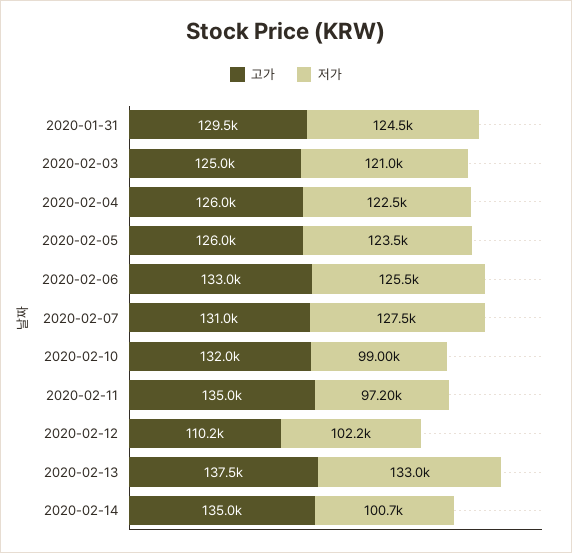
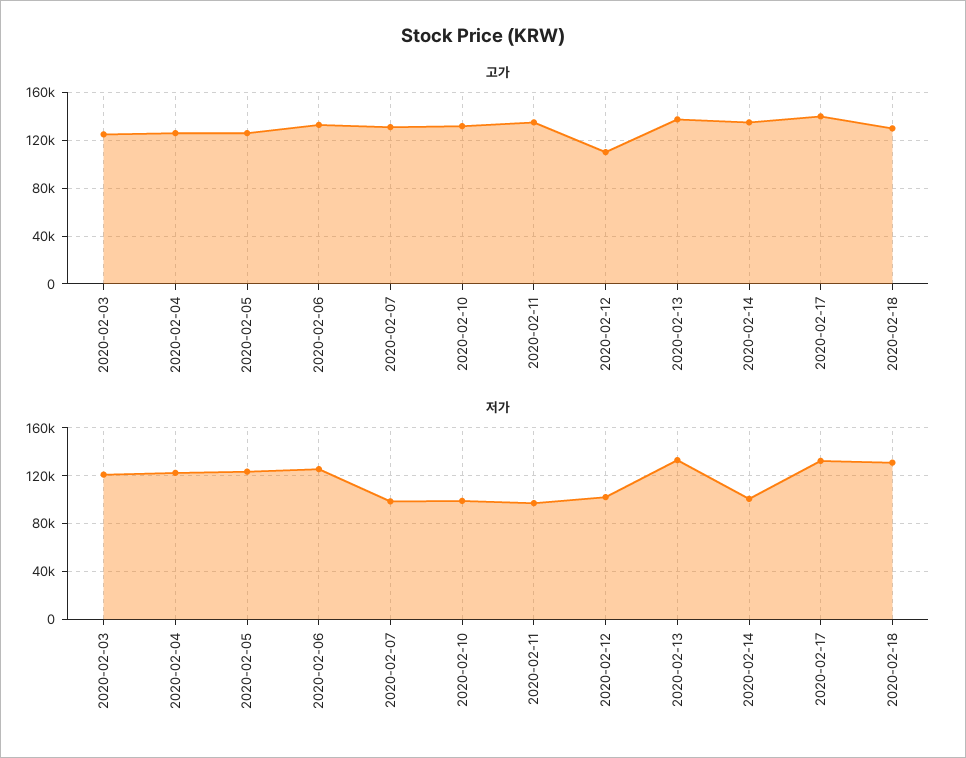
고가, 2020-01-31: 129500 -> none
저가, 2020-01-31: 124500 -> none
저가, 2020-02-07: 127500 -> 100000
고가, 2020-02-17: none -> 140000
고가, 2020-02-18: none -> 130000
저가, 2020-02-17: none -> 130000
저가, 2020-02-18: none -> 130000

